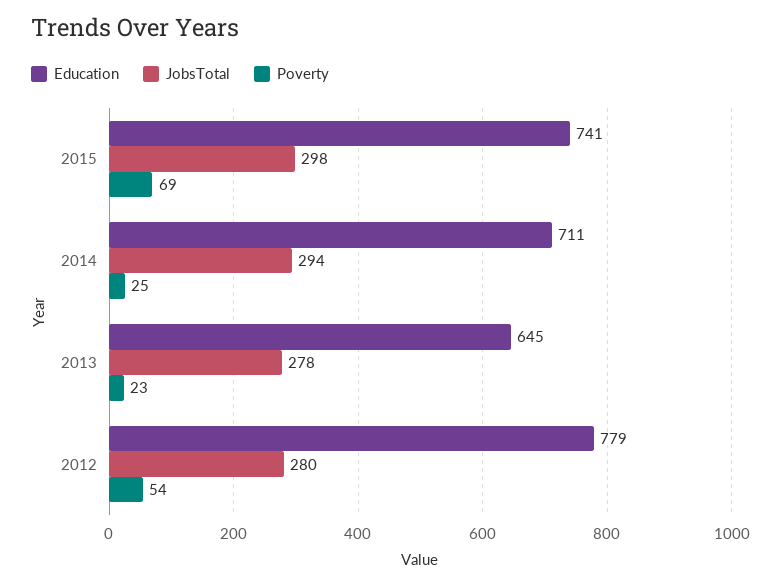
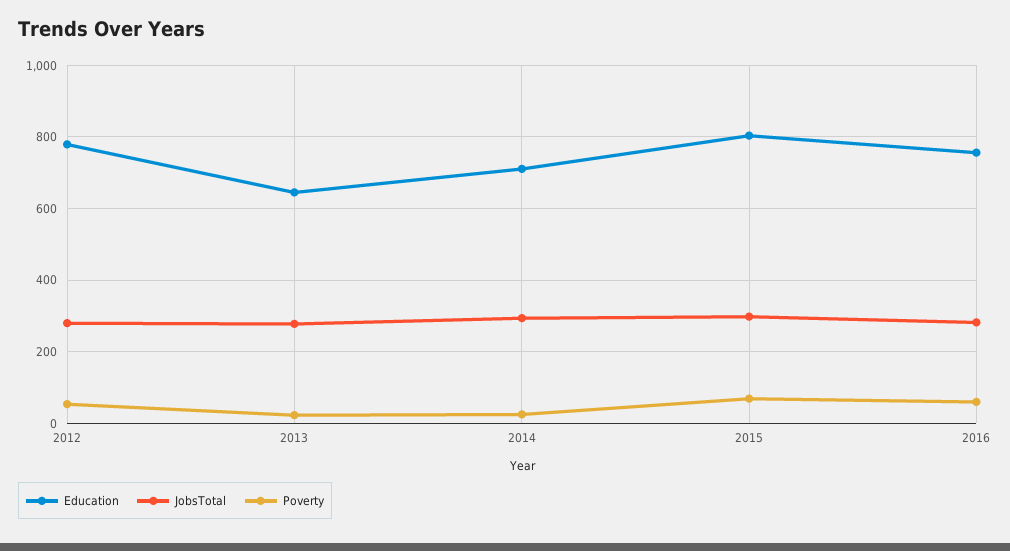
Education, 2015: 741 -> 800
Education, 2016: none -> 760
JobsTotal, 2016: none -> 280
Poverty, 2016: none -> 60

